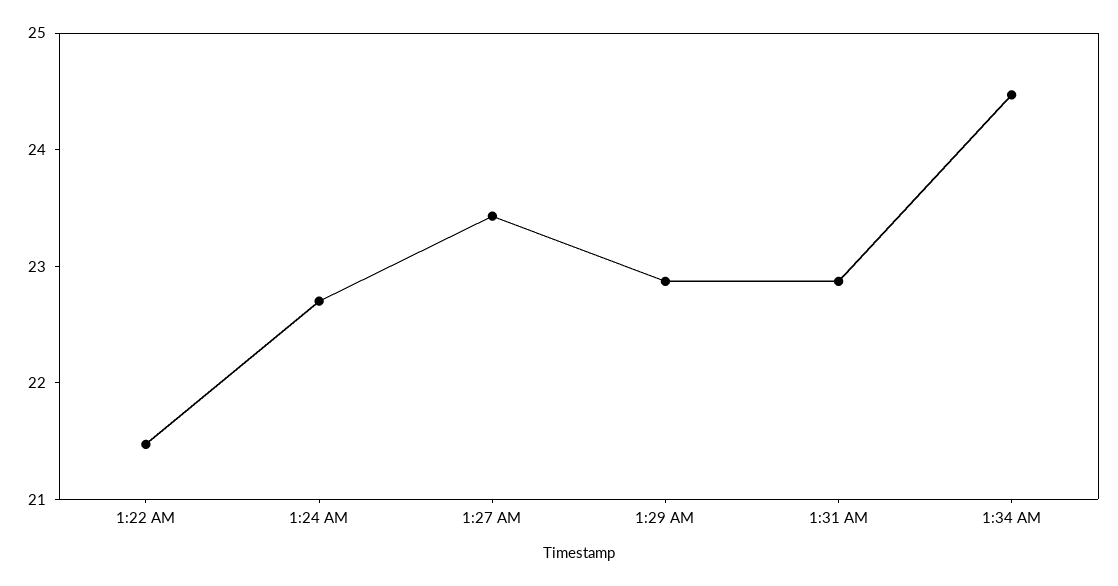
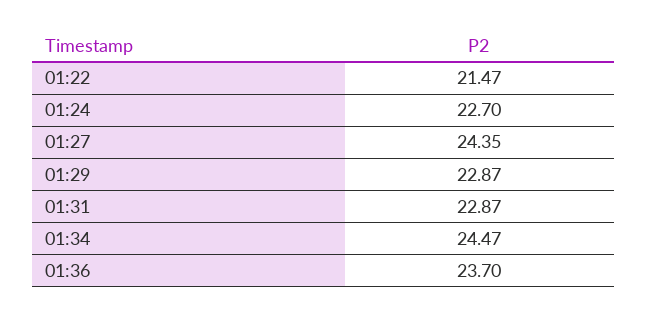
1:27 AM: 23.4 -> 24.35
01:36: none -> 23.7

